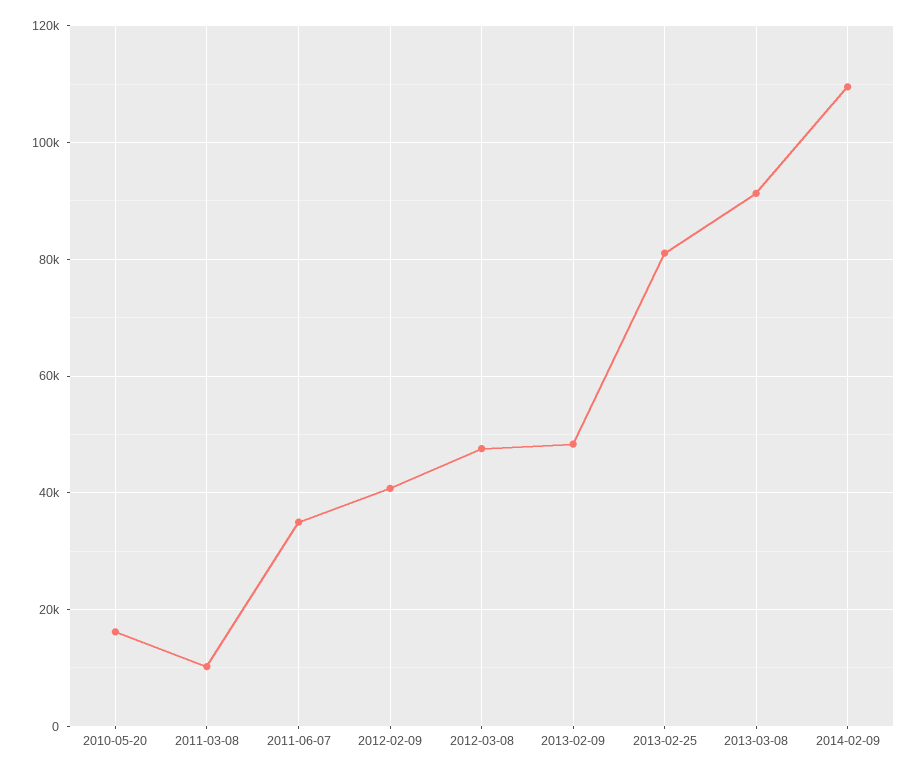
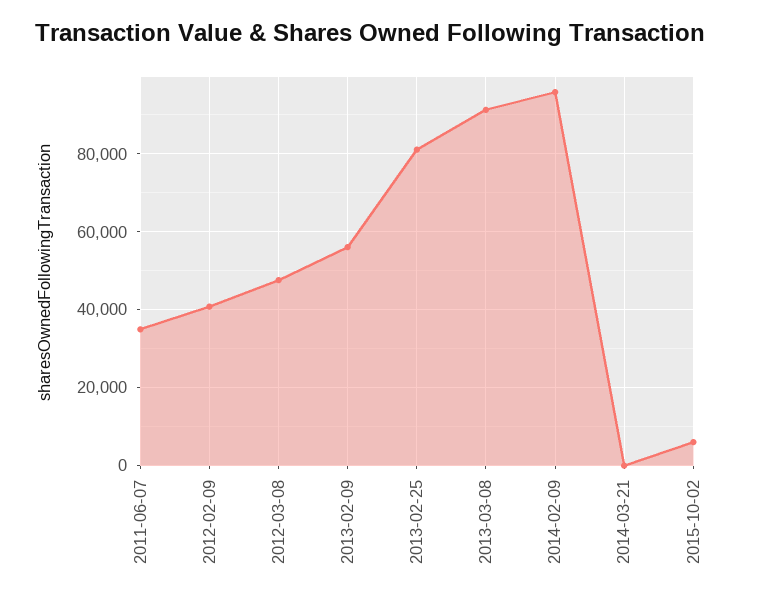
2010-05-20: 16000 -> none
2011-03-08: 10000 -> none
2013-02-09: 48000 -> 56000
2014-02-09: 110000 -> 96000
2014-03-21: none -> 0
2015-10-02: none -> 6000

